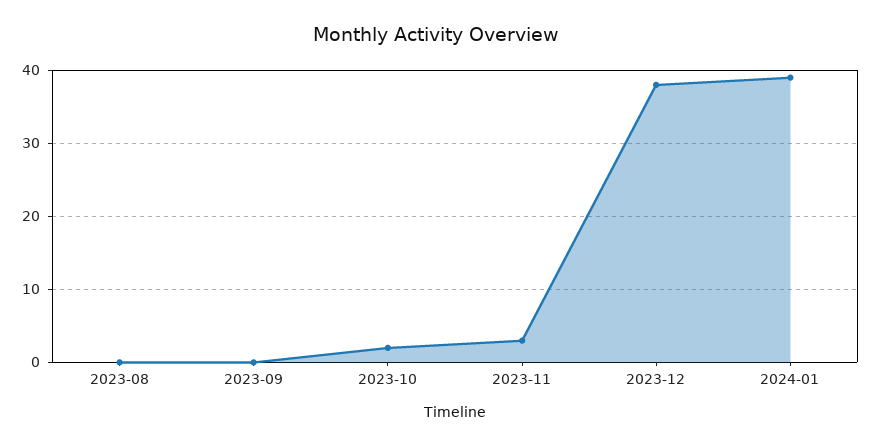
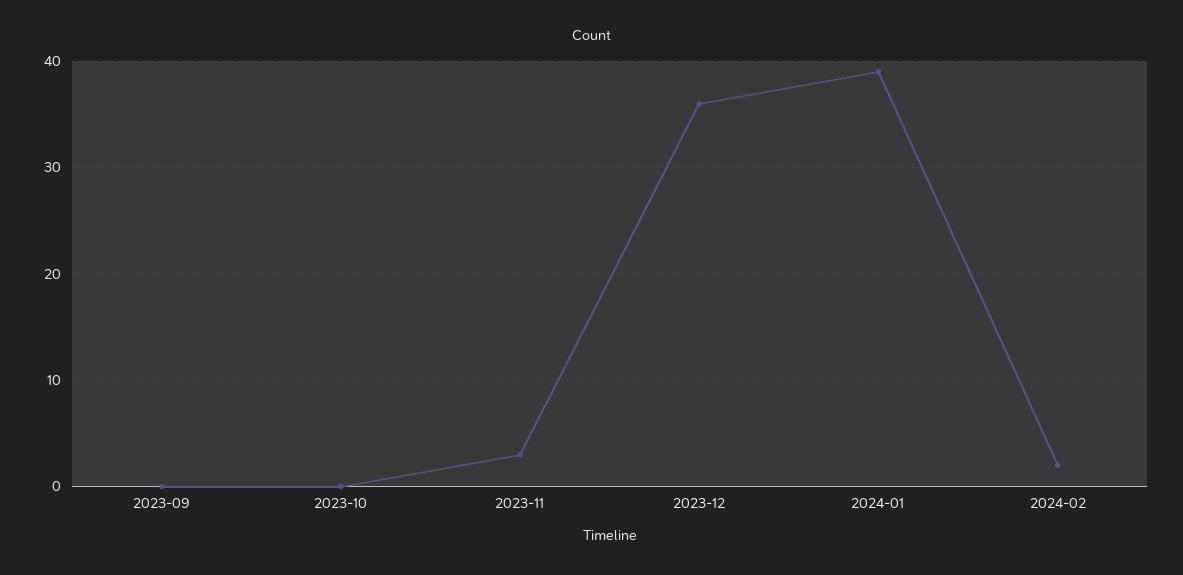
2023-08: 0 -> none
2023-10: 2 -> 0
2023-12: 38 -> 36
2024-02: none -> 2

